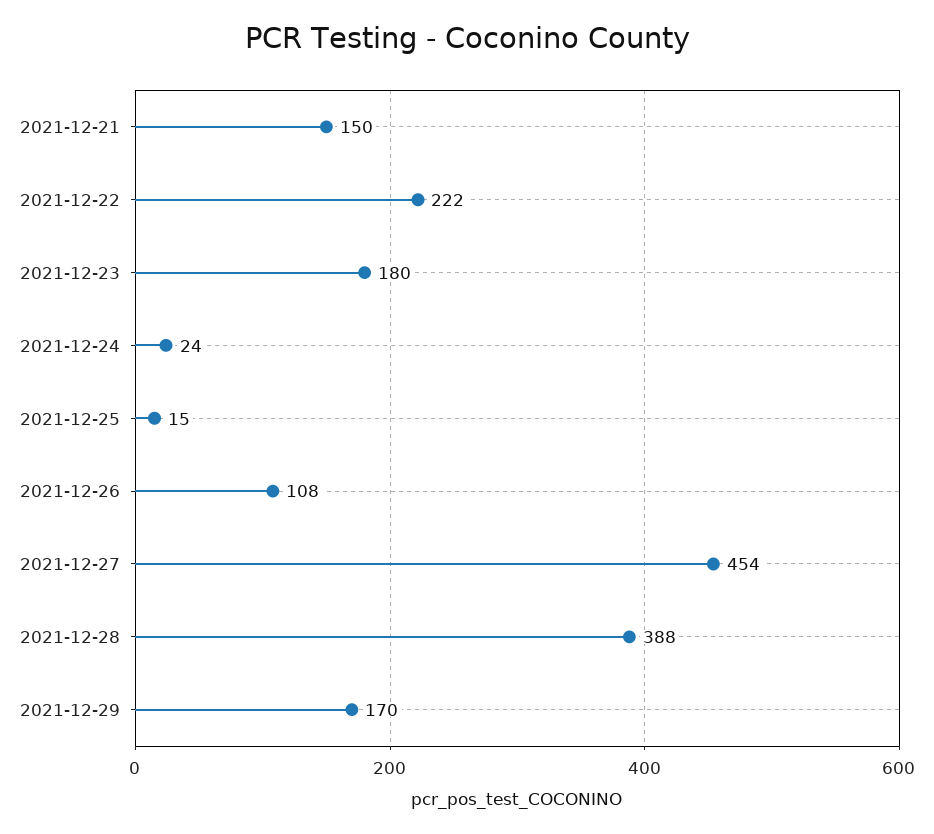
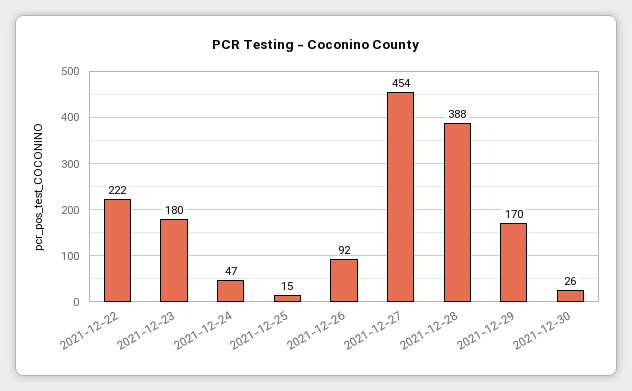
2021-12-21: 150 -> none
2021-12-24: 24 -> 47
2021-12-26: 108 -> 92
2021-12-30: none -> 26

